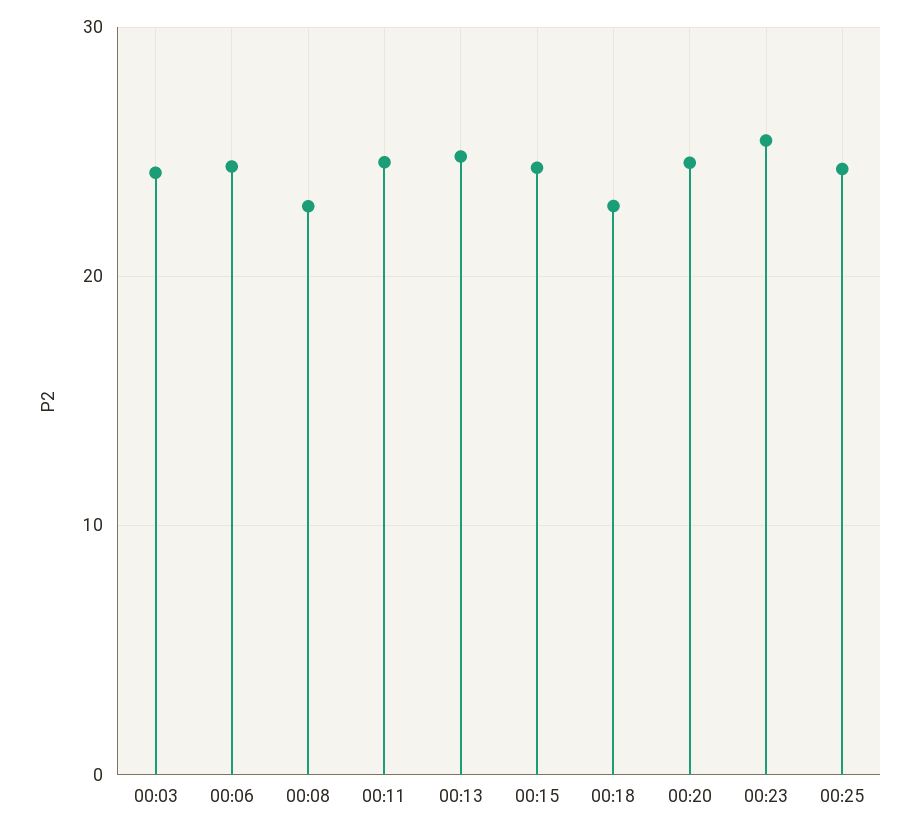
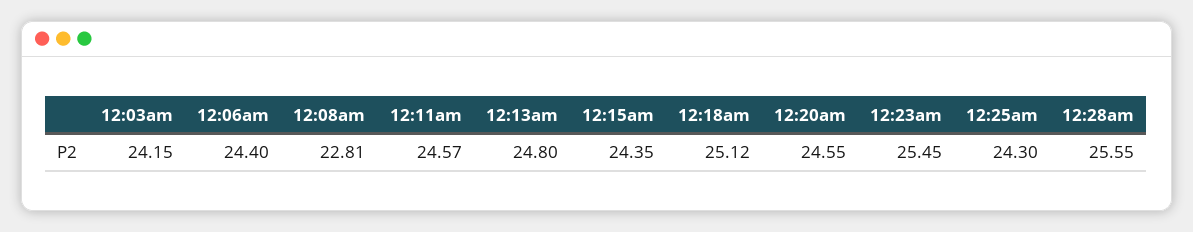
00:18: 23 -> 25.12
12:28am: none -> 25.55

